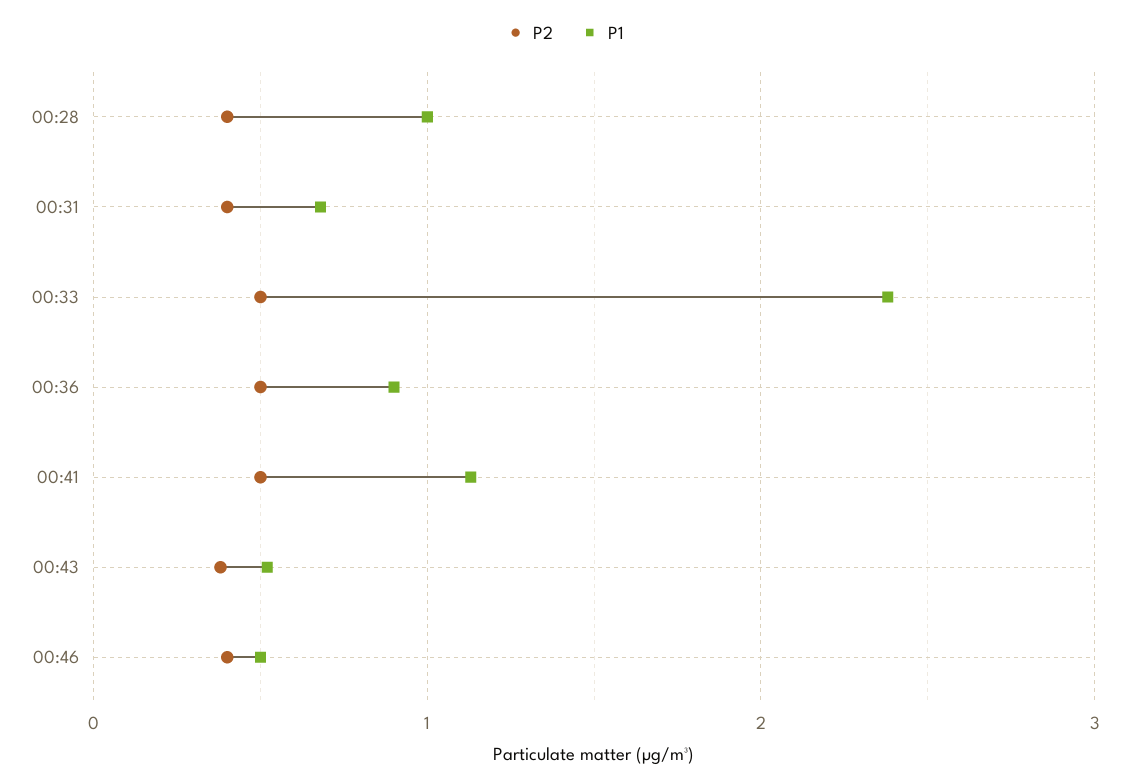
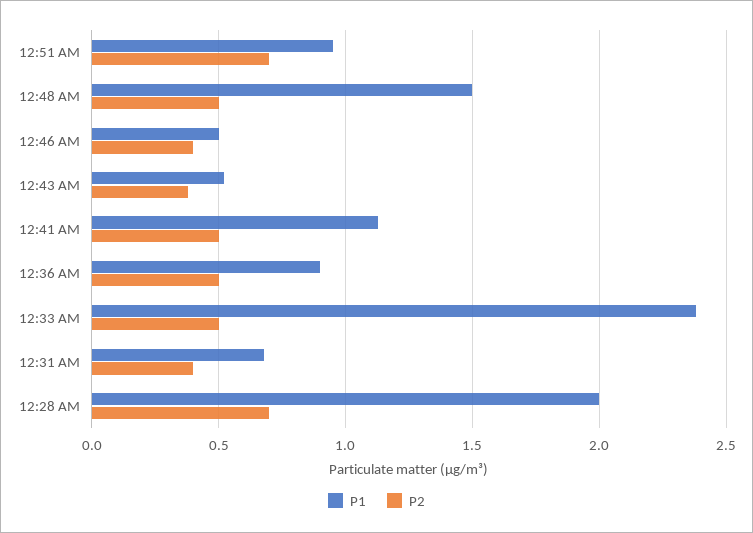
P2, 00:28: 0.4 -> 0.7
P1, 00:28: 1 -> 2
P1, 12:51 AM: none -> 0.95
P2, 12:51 AM: none -> 0.7
P1, 12:48 AM: none -> 1.5
P2, 12:48 AM: none -> 0.5

